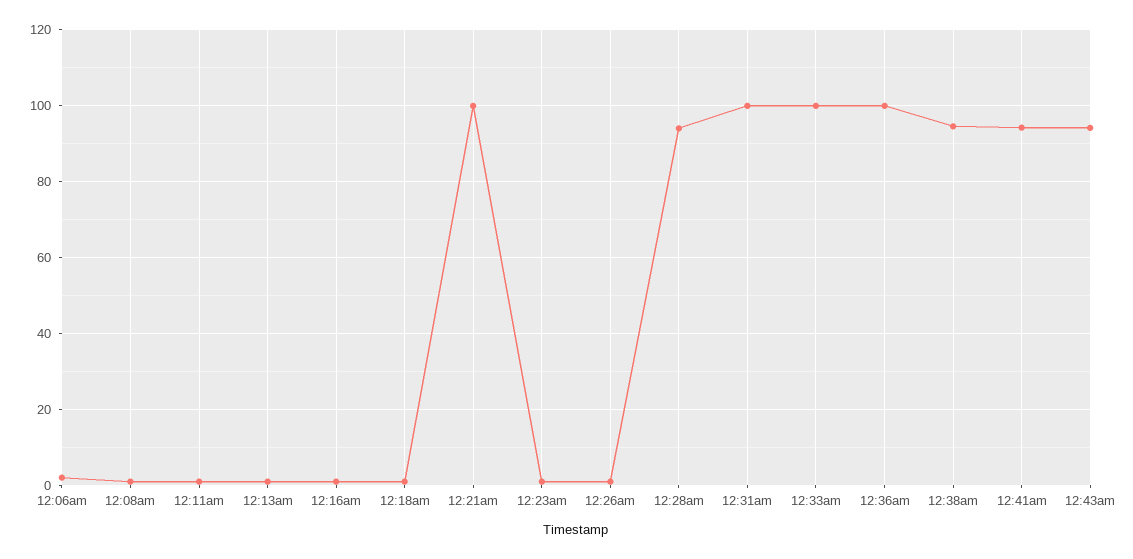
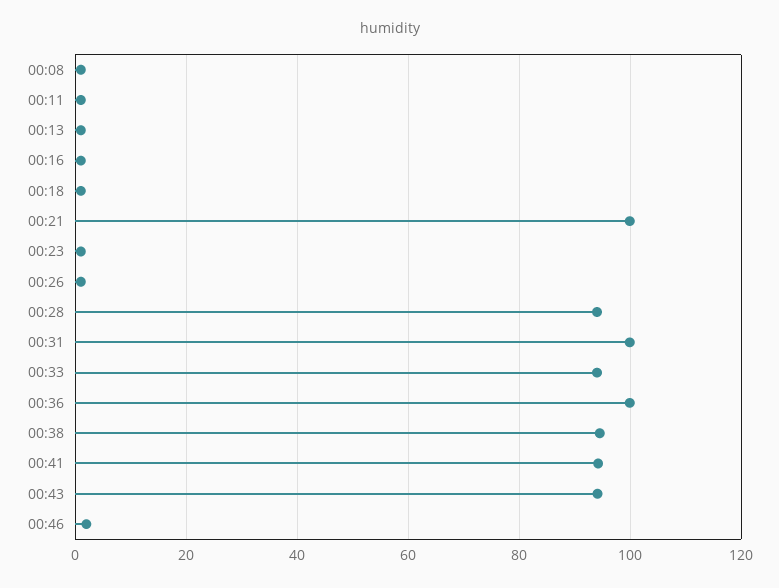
12:06am: 2 -> none
12:33am: 100 -> 94
00:46: none -> 2

